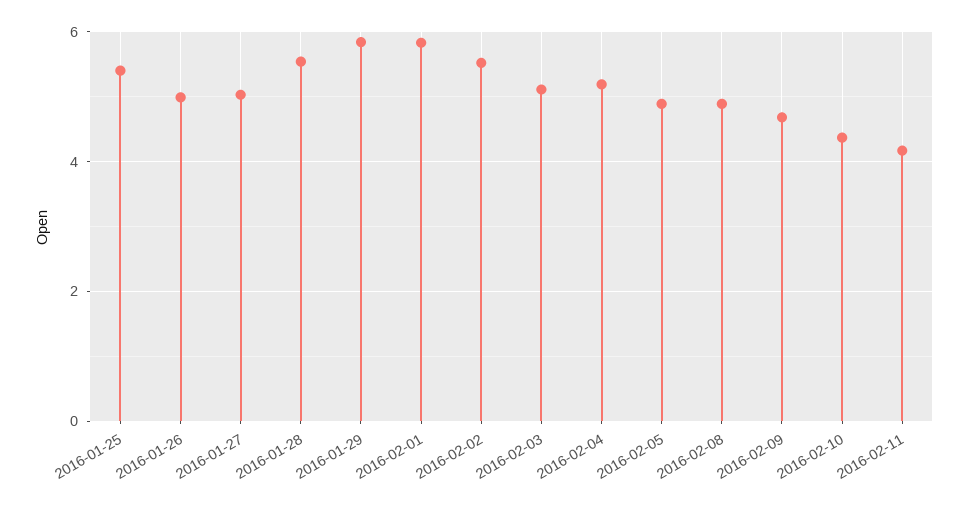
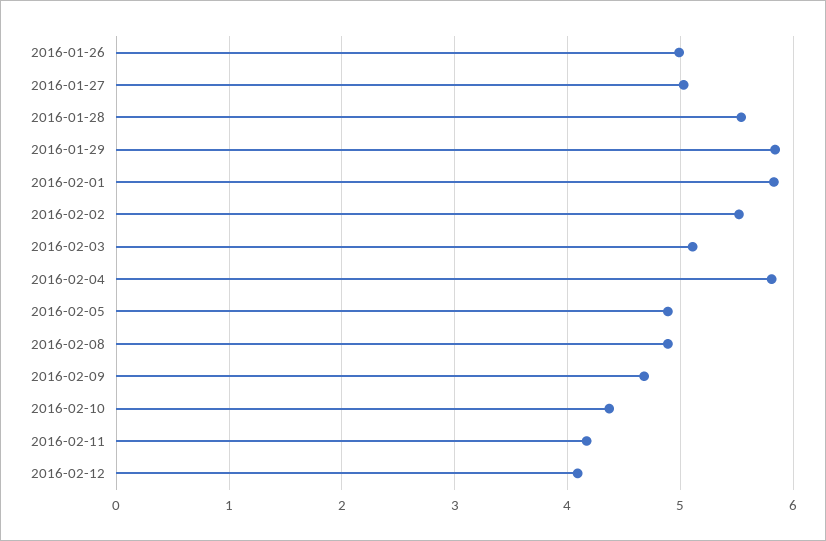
2016-01-25: 5.4 -> none
2016-02-04: 5.2 -> 5.8
2016-02-12: none -> 4.1

